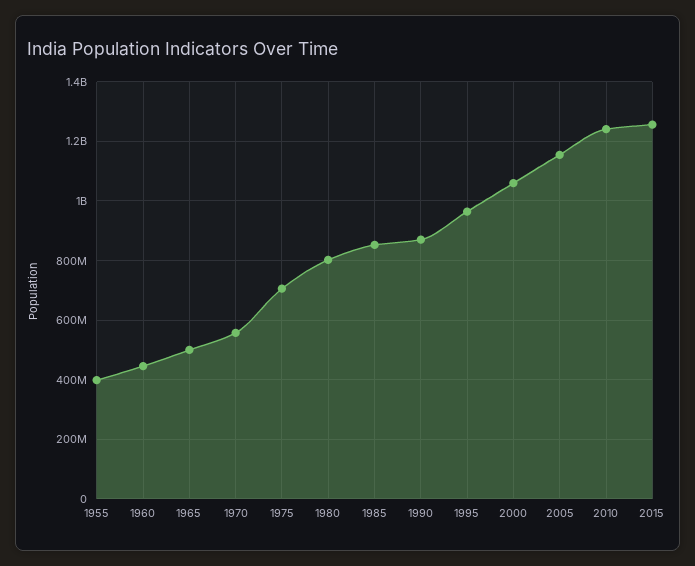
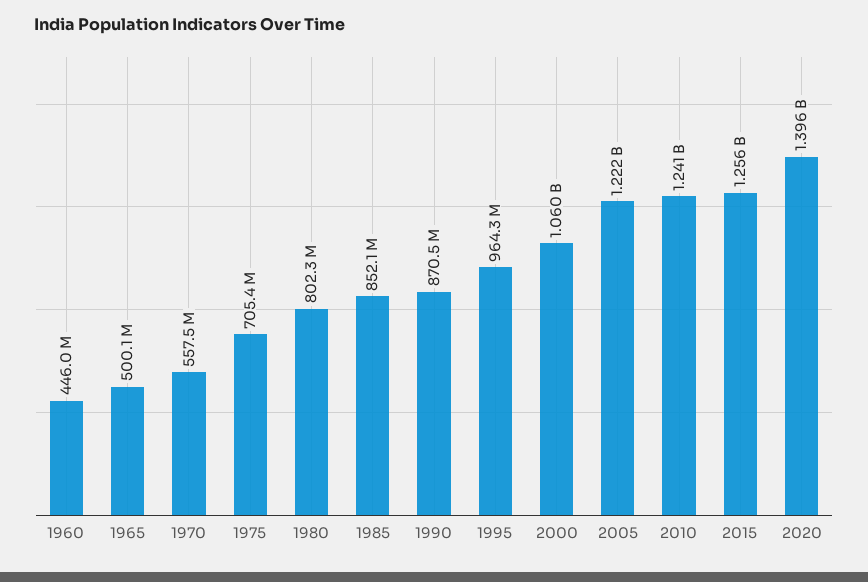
1955: 400000000 -> none
2005: 1150000000 -> 1222000000
2020: none -> 1396000000

